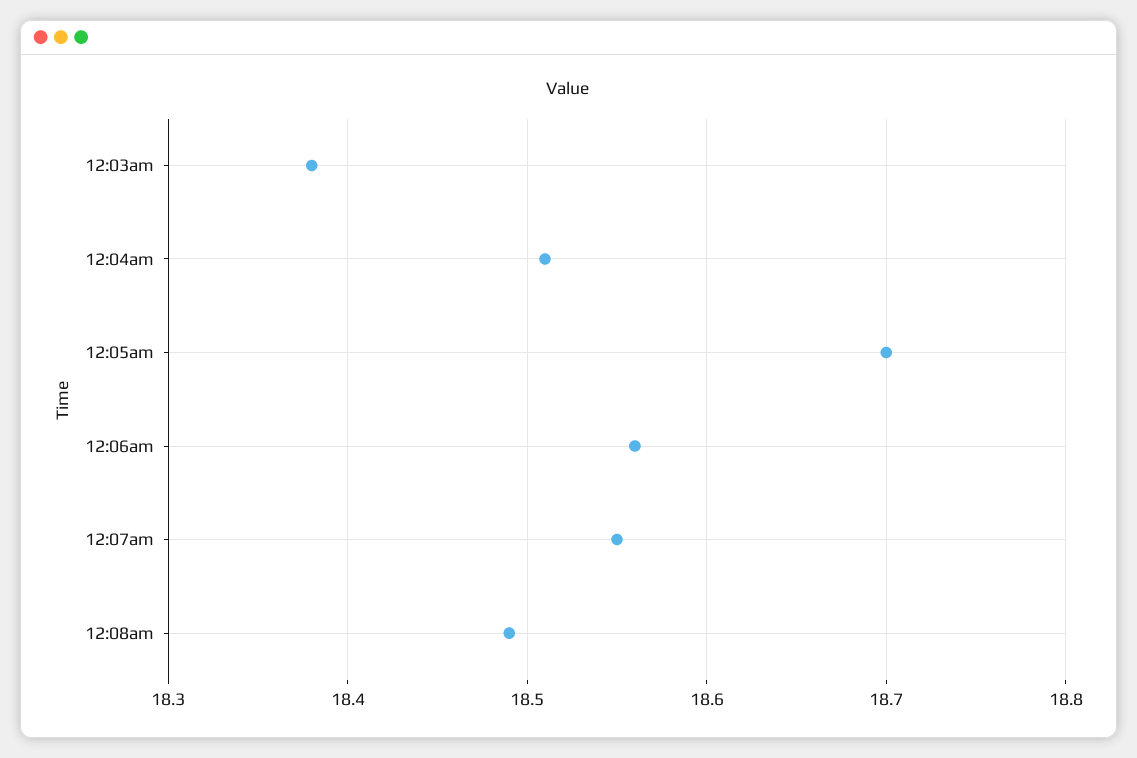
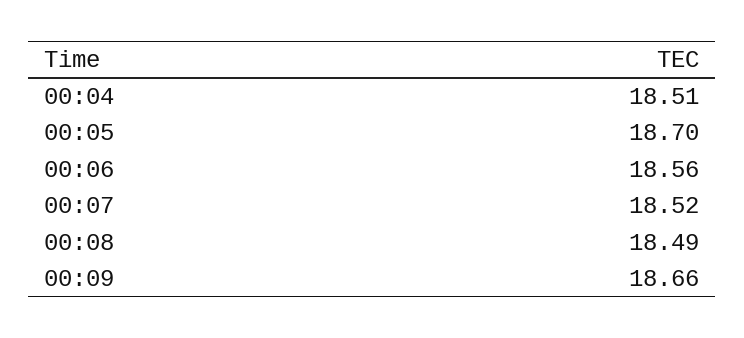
12:03am: 18.38 -> none
12:07am: 18.55 -> 18.52
00:09: none -> 18.66

